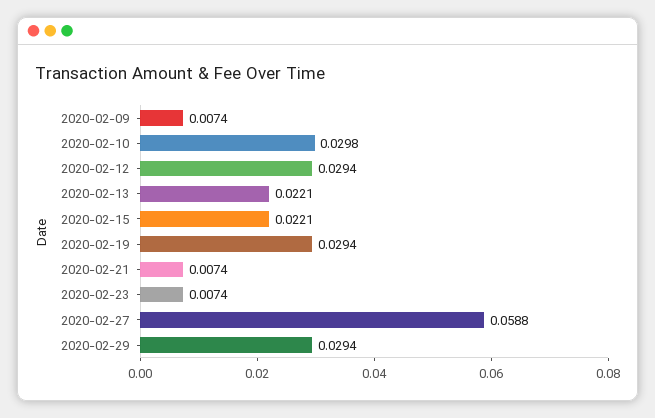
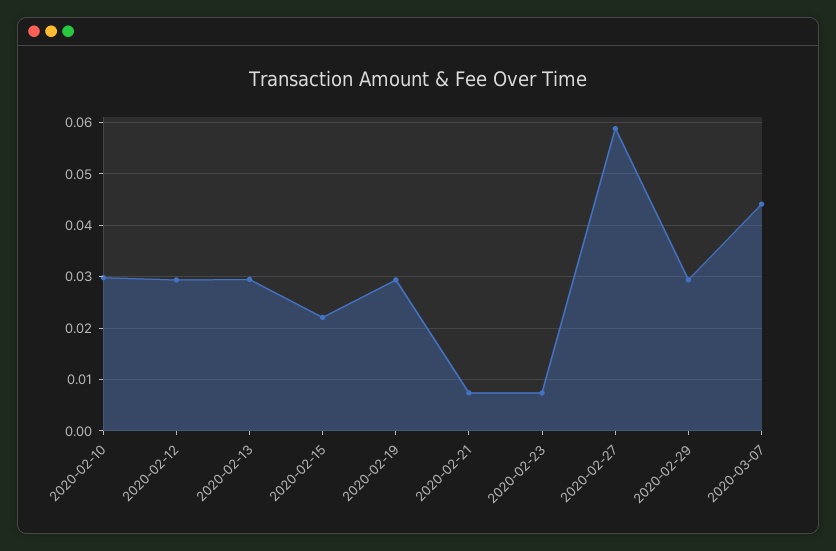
2020-02-09: 0.0074 -> none
2020-02-13: 0.0221 -> 0.03
2020-03-07: none -> 0.044

